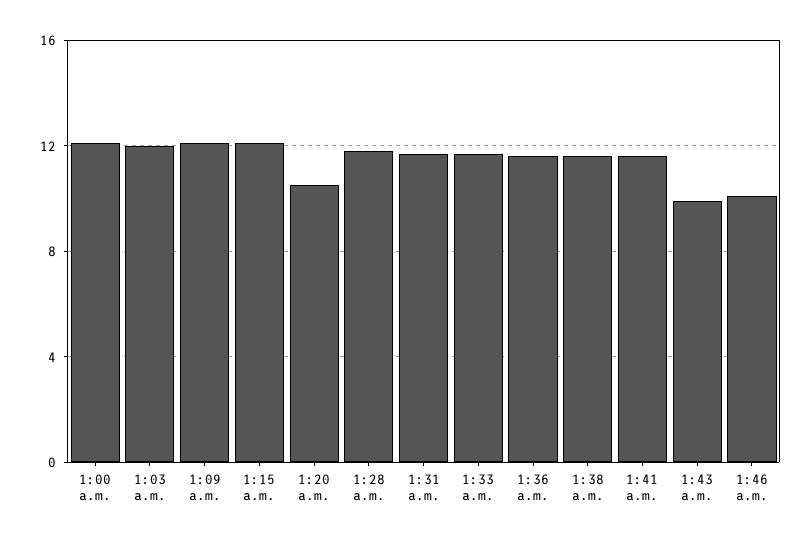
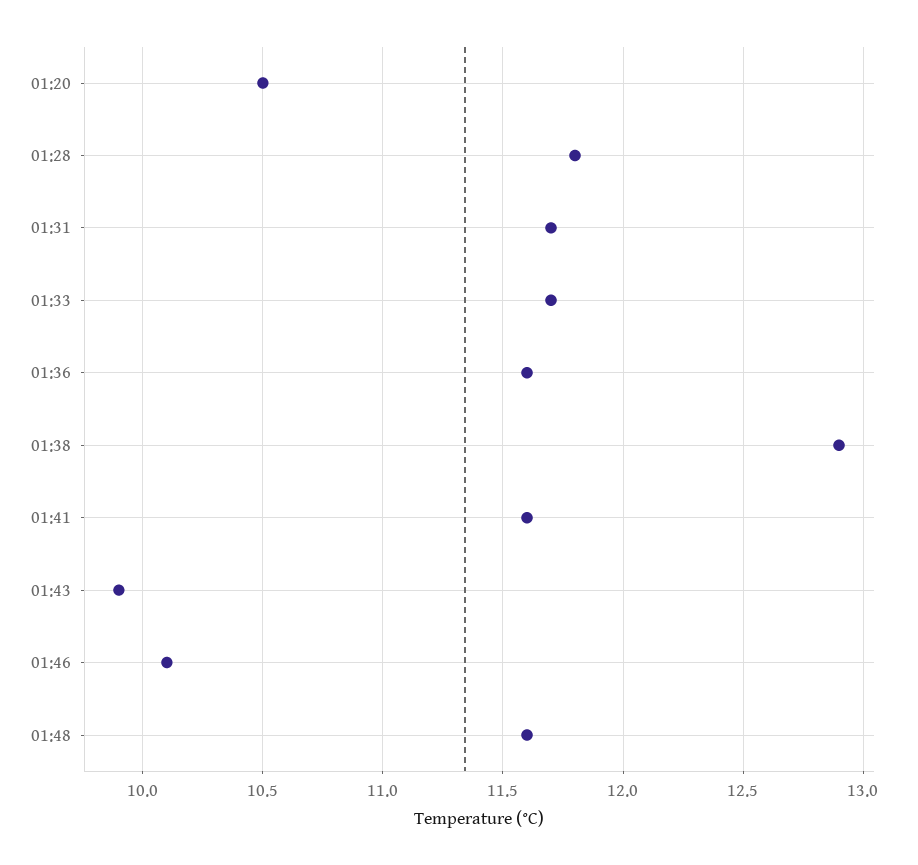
1:00 a.m.: 12 -> none
1:03 a.m.: 12 -> none
1:09 a.m.: 12 -> none
1:15 a.m.: 12 -> none
1:38 a.m.: 11.5 -> 12.9
01:48: none -> 11.6

